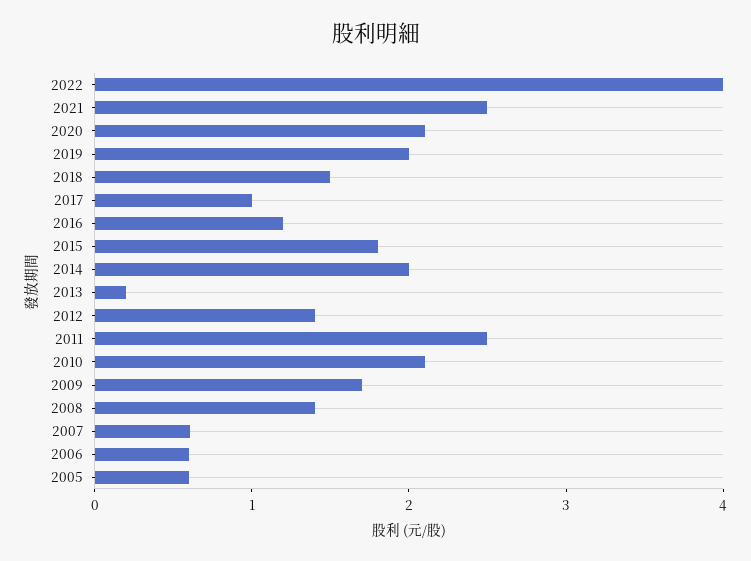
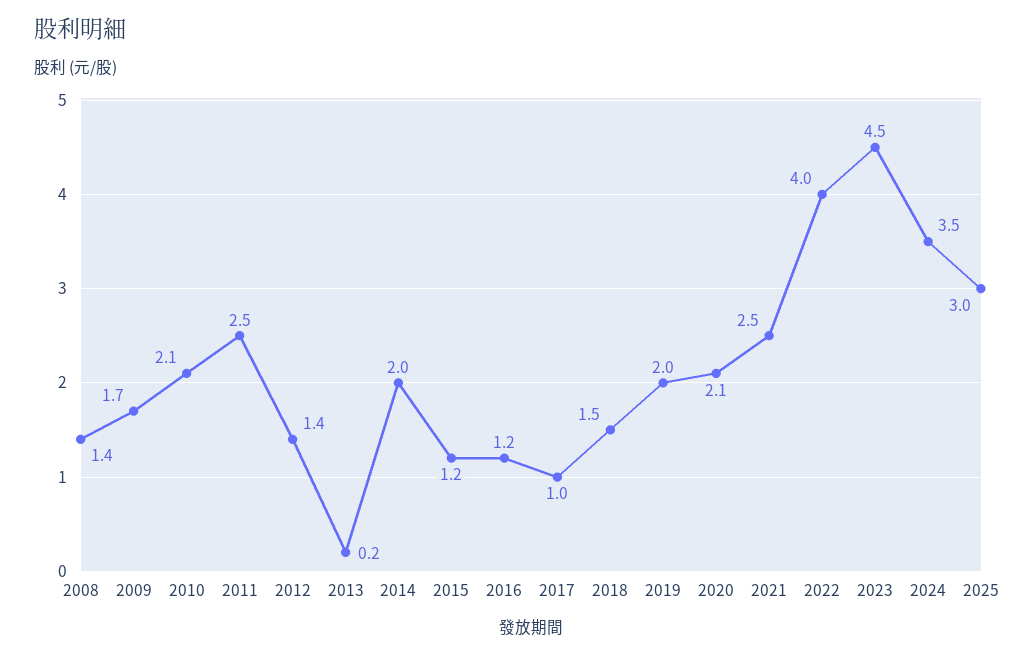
2015: 1.8 -> 1.2
2007: 0.6 -> none
2006: 0.6 -> none
2005: 0.6 -> none
2023: none -> 4.5
2024: none -> 3.5
2025: none -> 3

